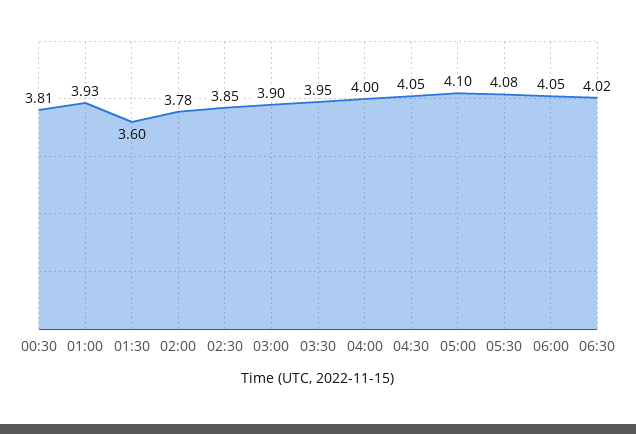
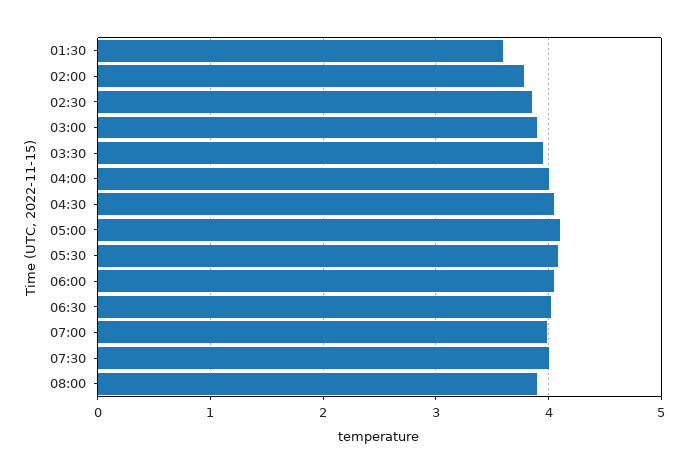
00:30: 3.81 -> none
01:00: 3.93 -> none
07:00: none -> 4
07:30: none -> 4
08:00: none -> 3.9

